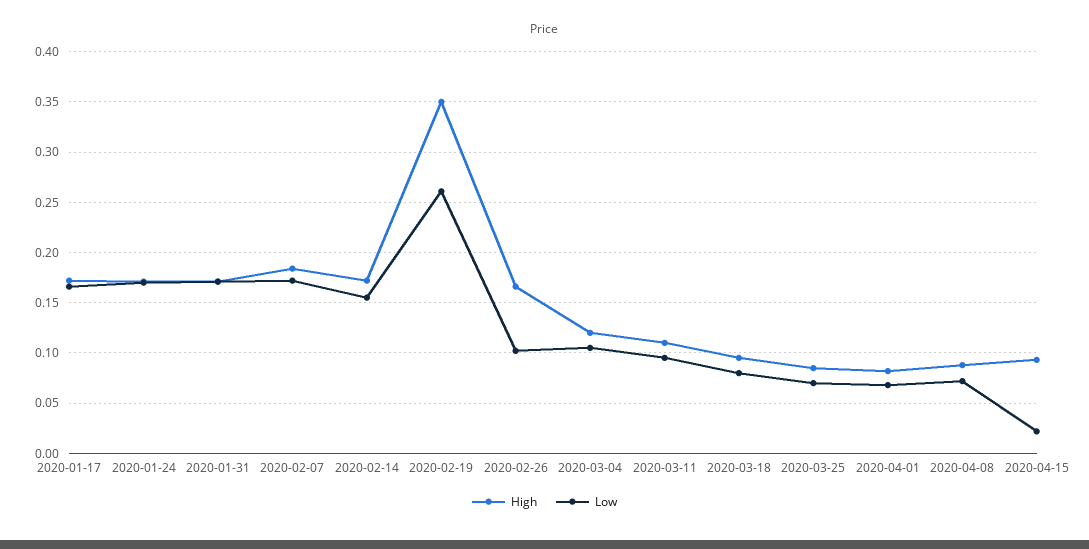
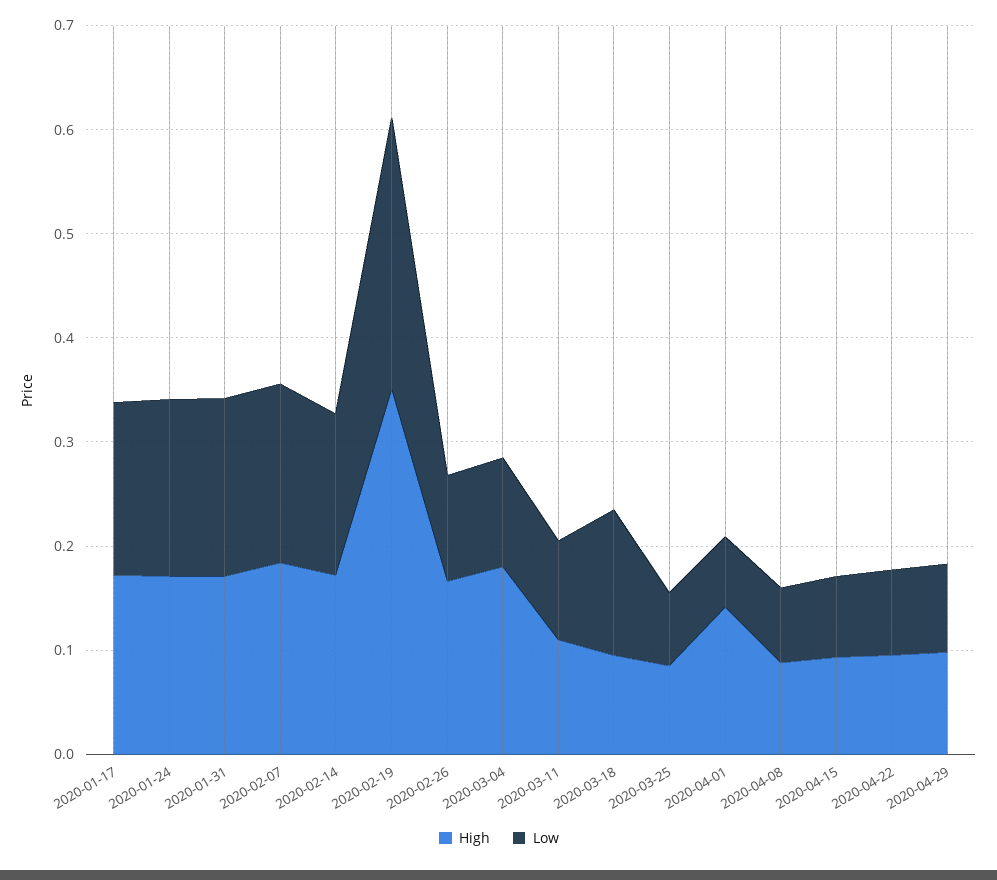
High, 2020-03-04: 0.12 -> 0.18
Low, 2020-03-18: 0.08 -> 0.14
High, 2020-04-01: 0.08 -> 0.14
Low, 2020-04-15: 0.02 -> 0.08
High, 2020-04-22: none -> 0.1
Low, 2020-04-22: none -> 0.08
High, 2020-04-29: none -> 0.1
Low, 2020-04-29: none -> 0.08

